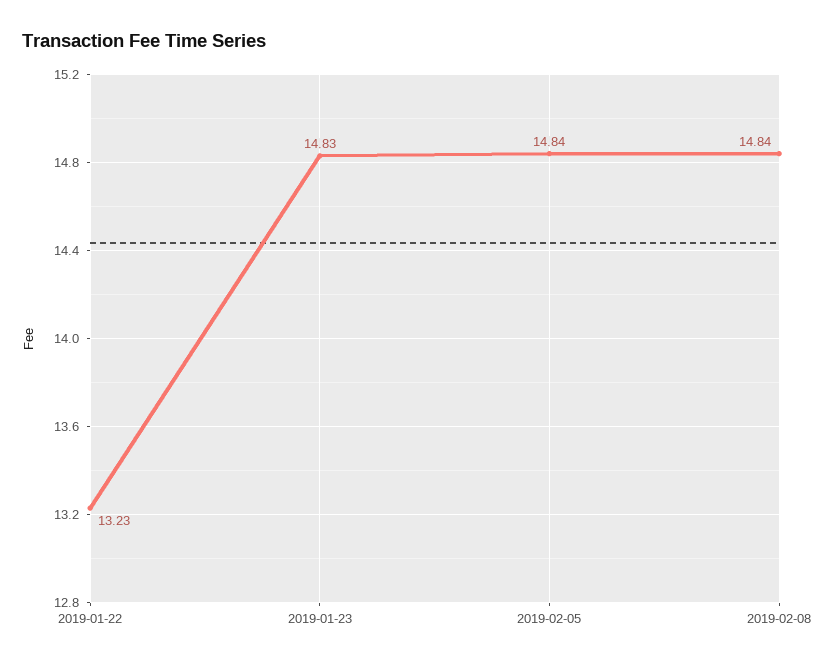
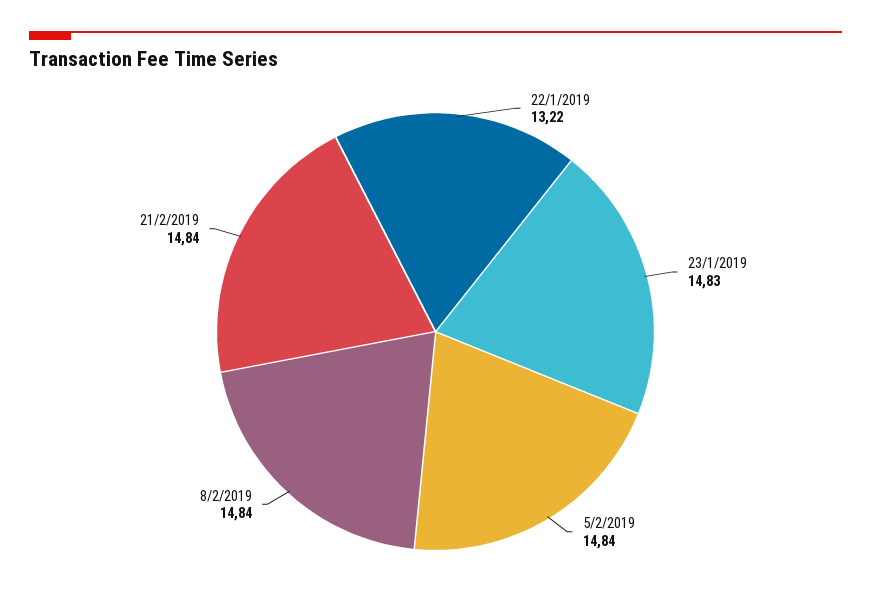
2019-01-22: 13.23 -> 13.22
21/2/2019: none -> 14.84

